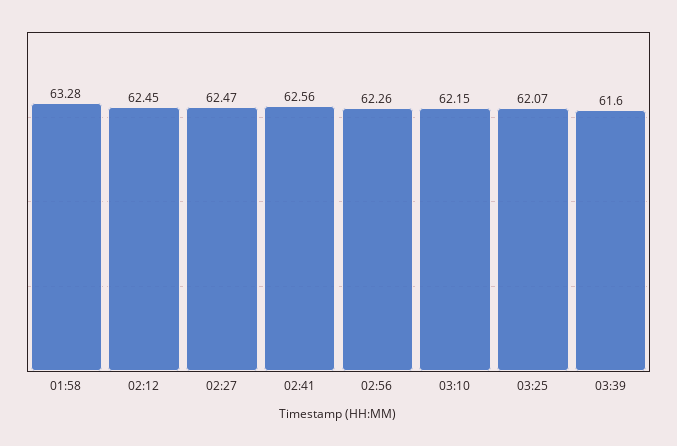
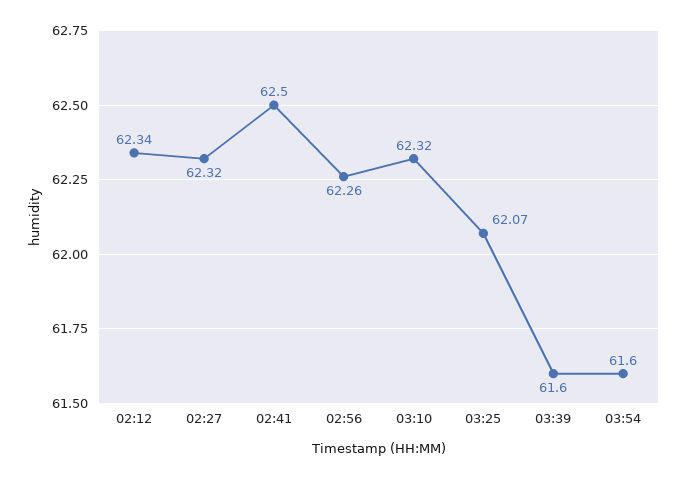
01:58: 63.28 -> none
02:12: 62.45 -> 62.34
02:27: 62.47 -> 62.32
02:41: 62.56 -> 62.5
03:10: 62.15 -> 62.32
03:54: none -> 61.6

